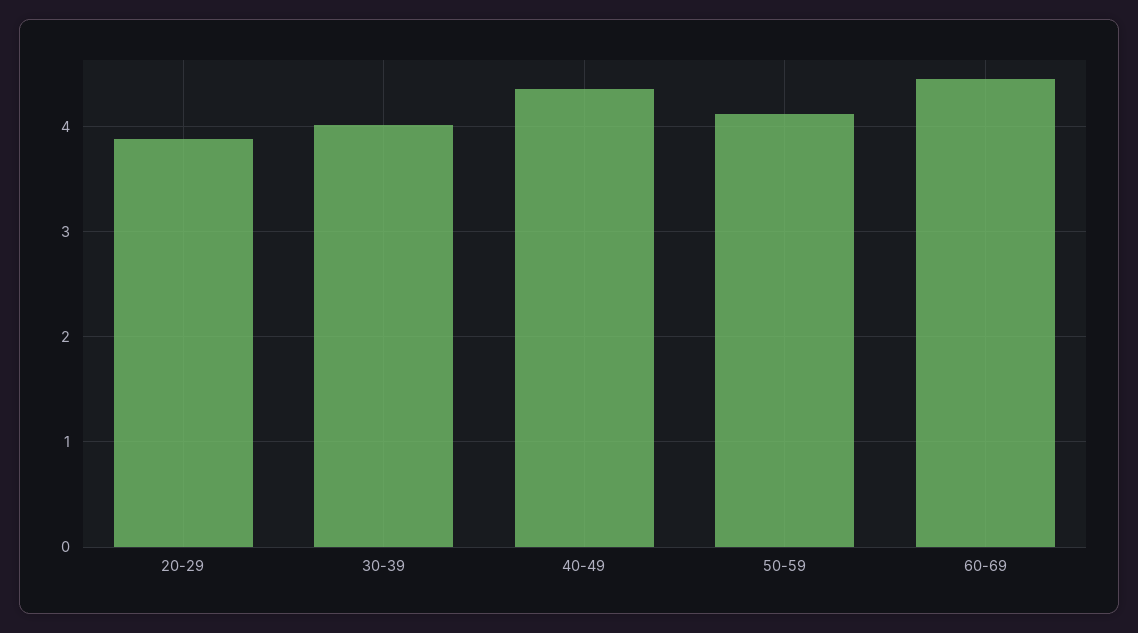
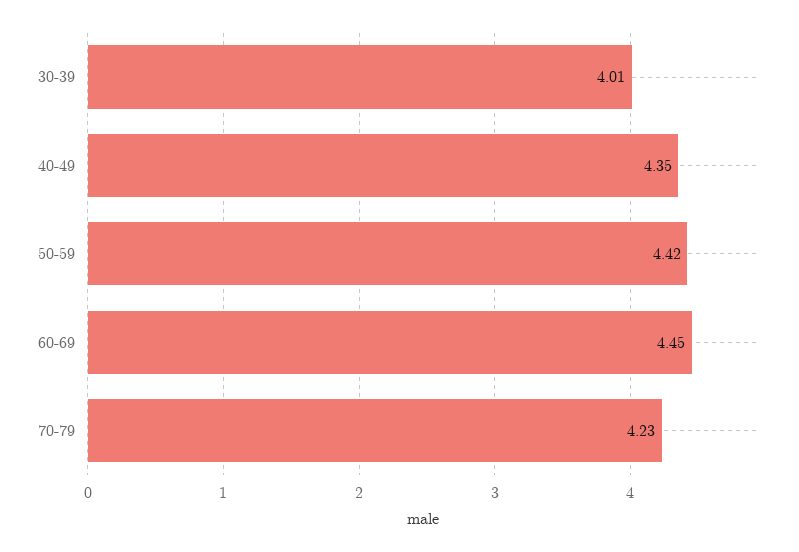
20-29: 3.9 -> none
50-59: 4.1 -> 4.42
70-79: none -> 4.23

